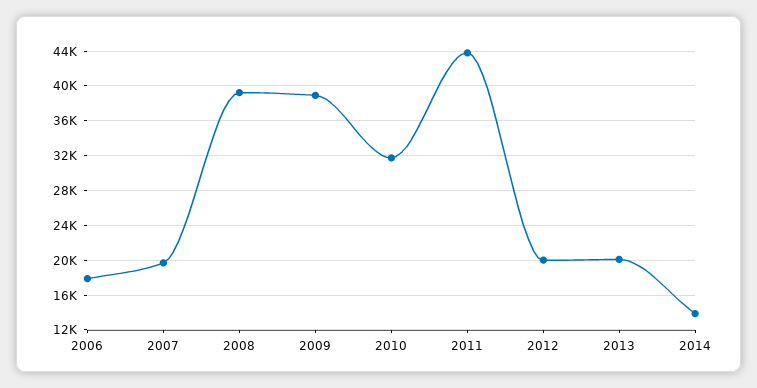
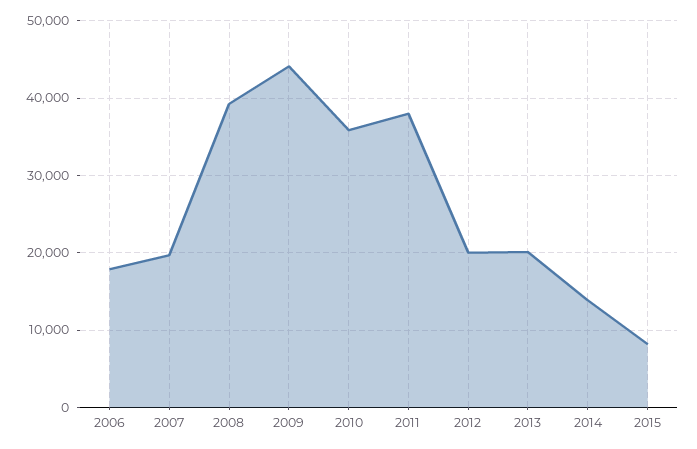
2009: 39000 -> 44000
2010: 32000 -> 36000
2011: 44000 -> 38000
2015: none -> 8000

